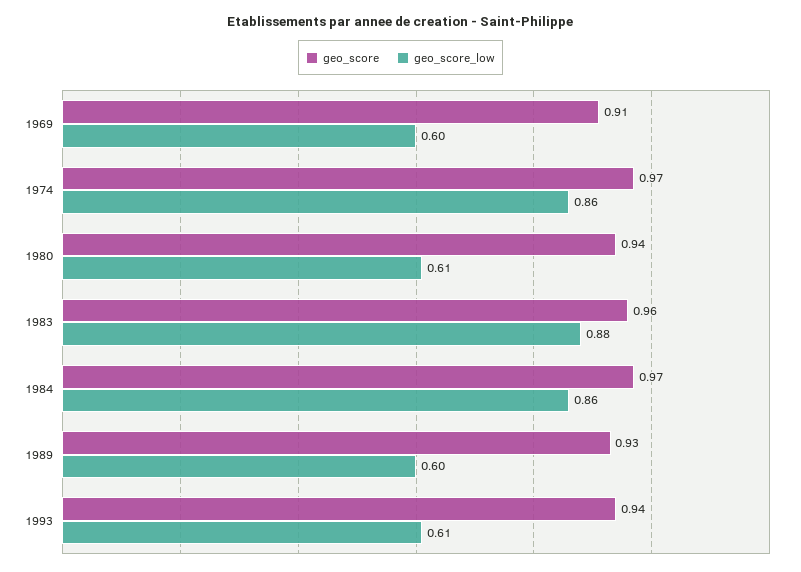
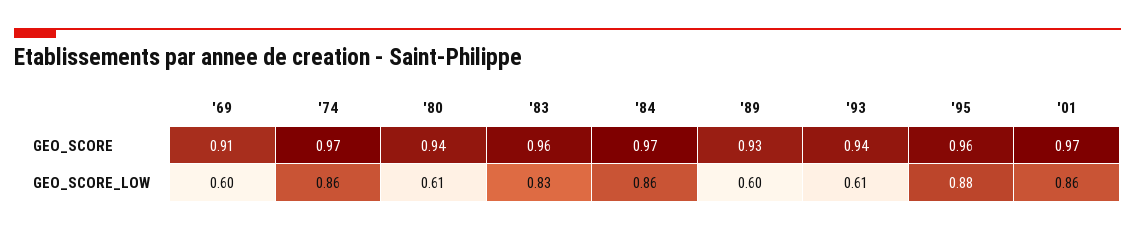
geo_score_low, 1983: 0.88 -> 0.83
geo_score, '95: none -> 0.96
geo_score, '01: none -> 0.97
geo_score_low, '95: none -> 0.88
geo_score_low, '01: none -> 0.86

